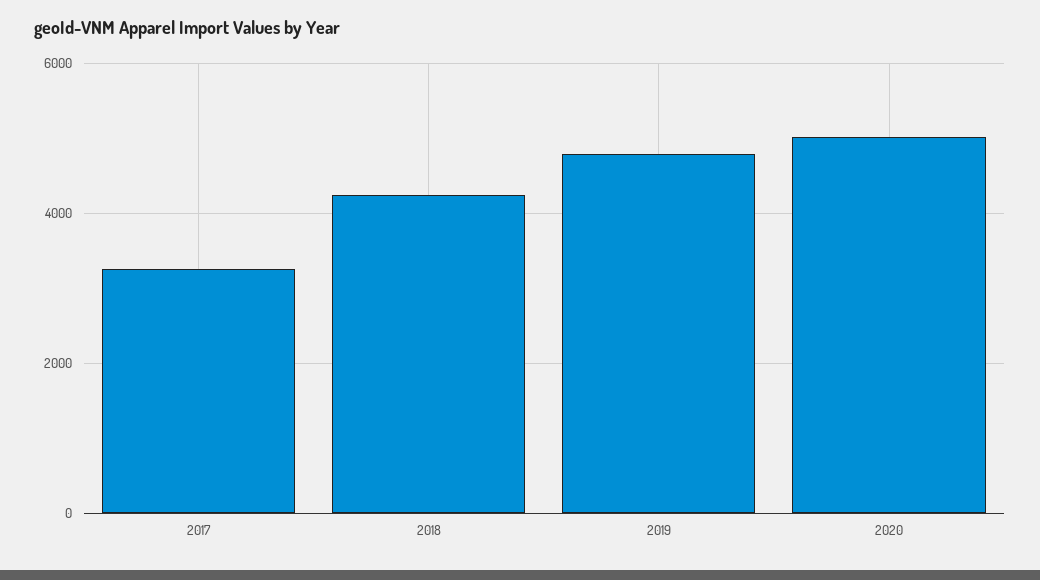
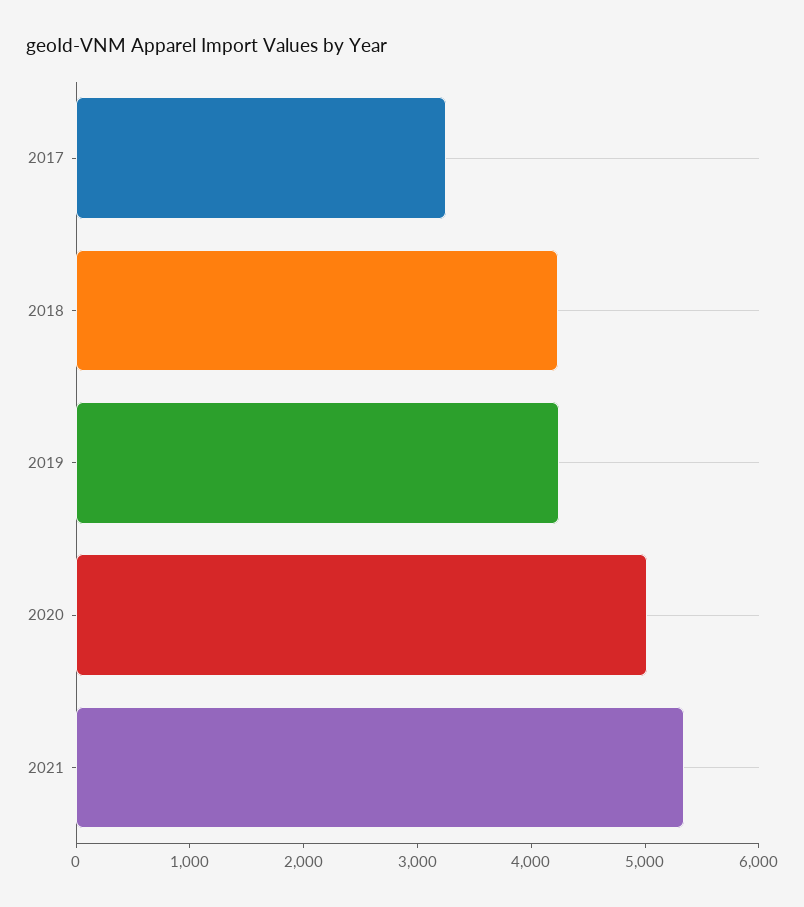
2019: 4800 -> 4200
2021: none -> 5400

